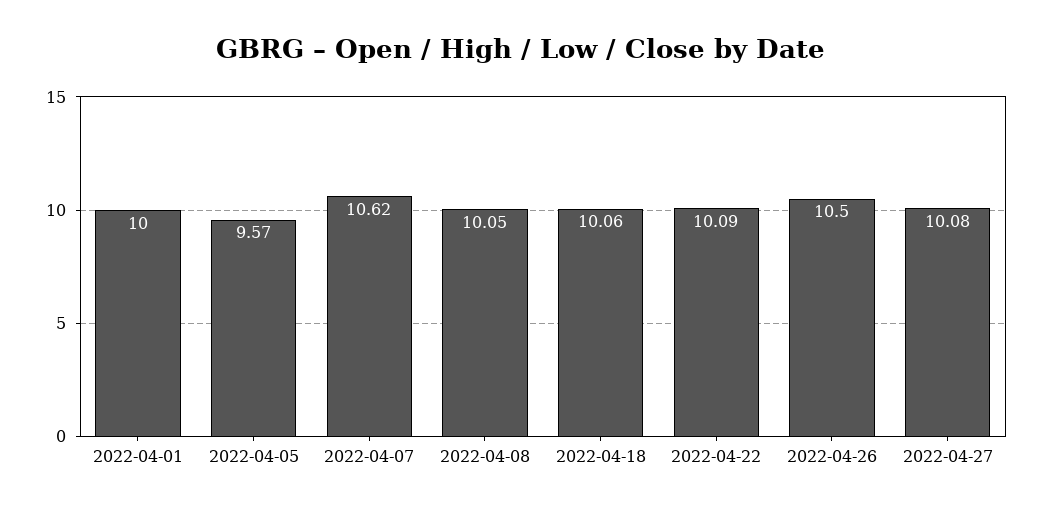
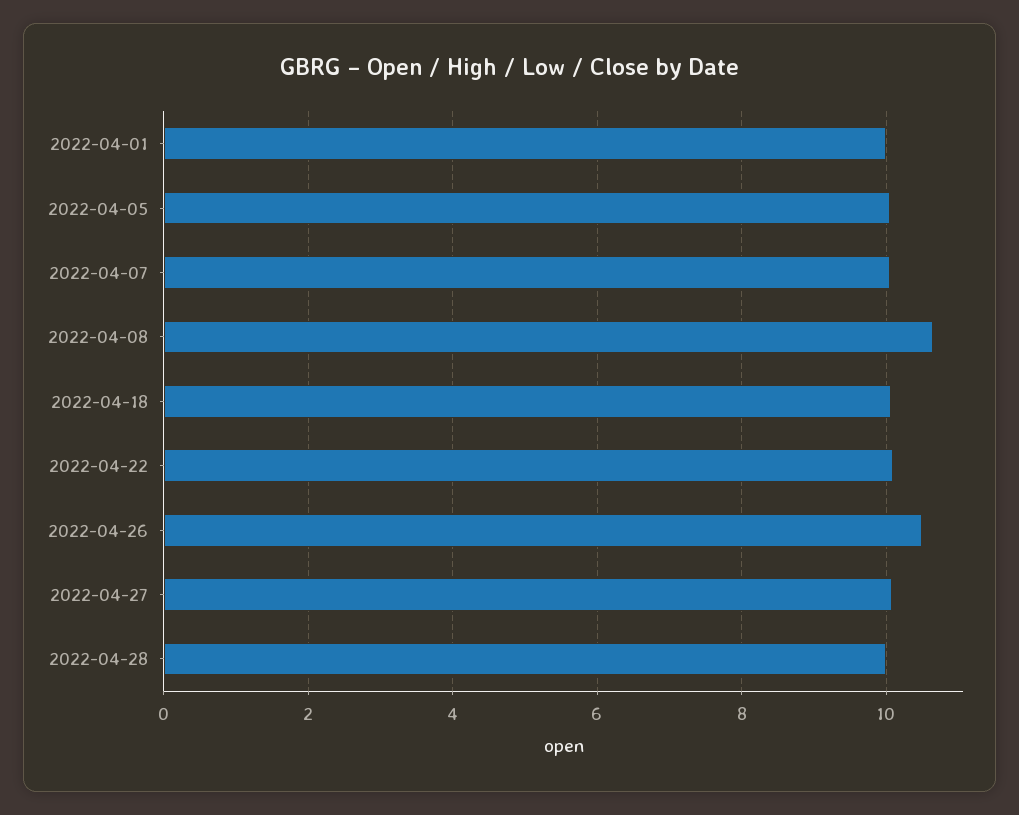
2022-04-05: 9.57 -> 10
2022-04-07: 10.62 -> 10
2022-04-08: 10.05 -> 10.6
2022-04-28: none -> 10

